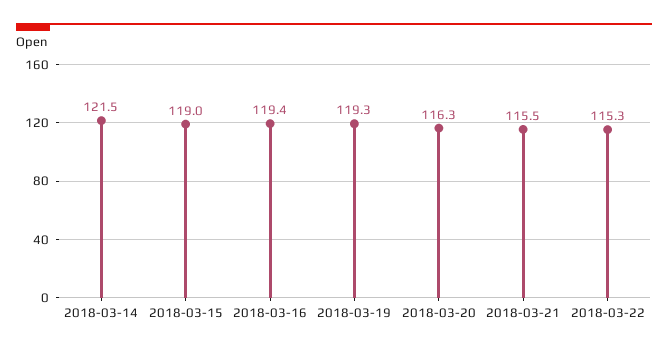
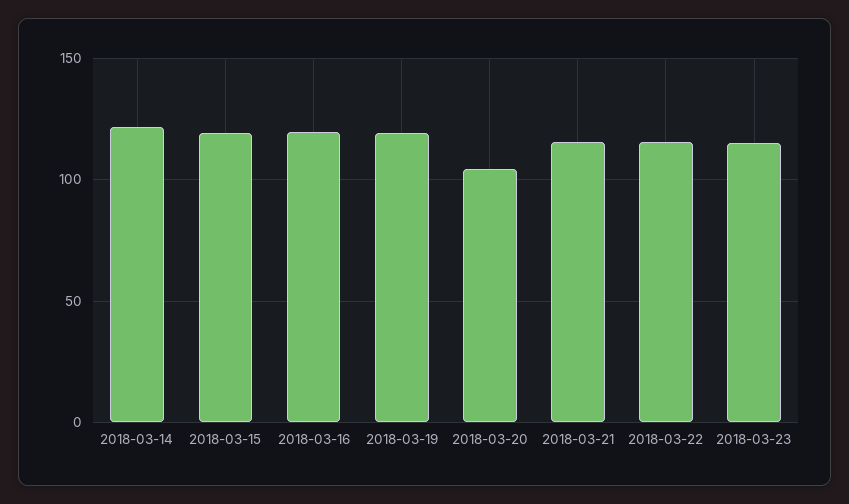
2018-03-20: 116.3 -> 105
2018-03-23: none -> 115

